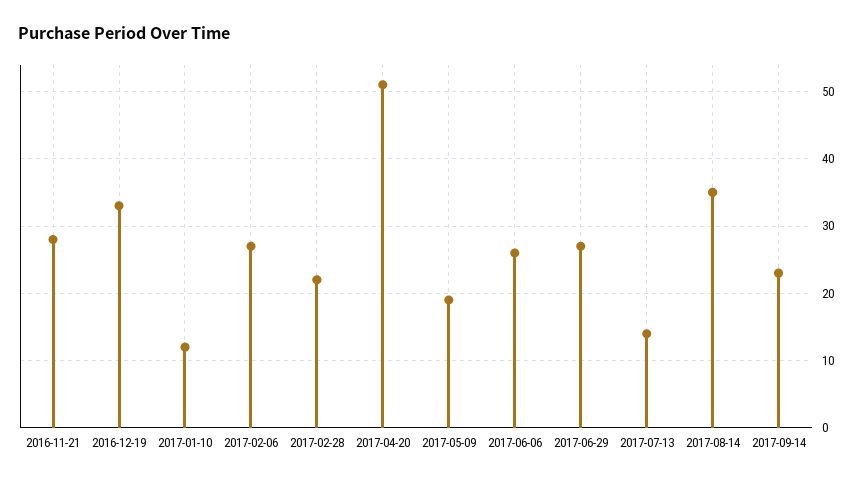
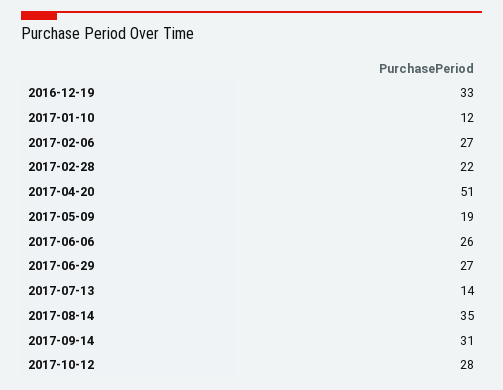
2016-11-21: 28 -> none
2017-09-14: 23 -> 31
2017-10-12: none -> 28

